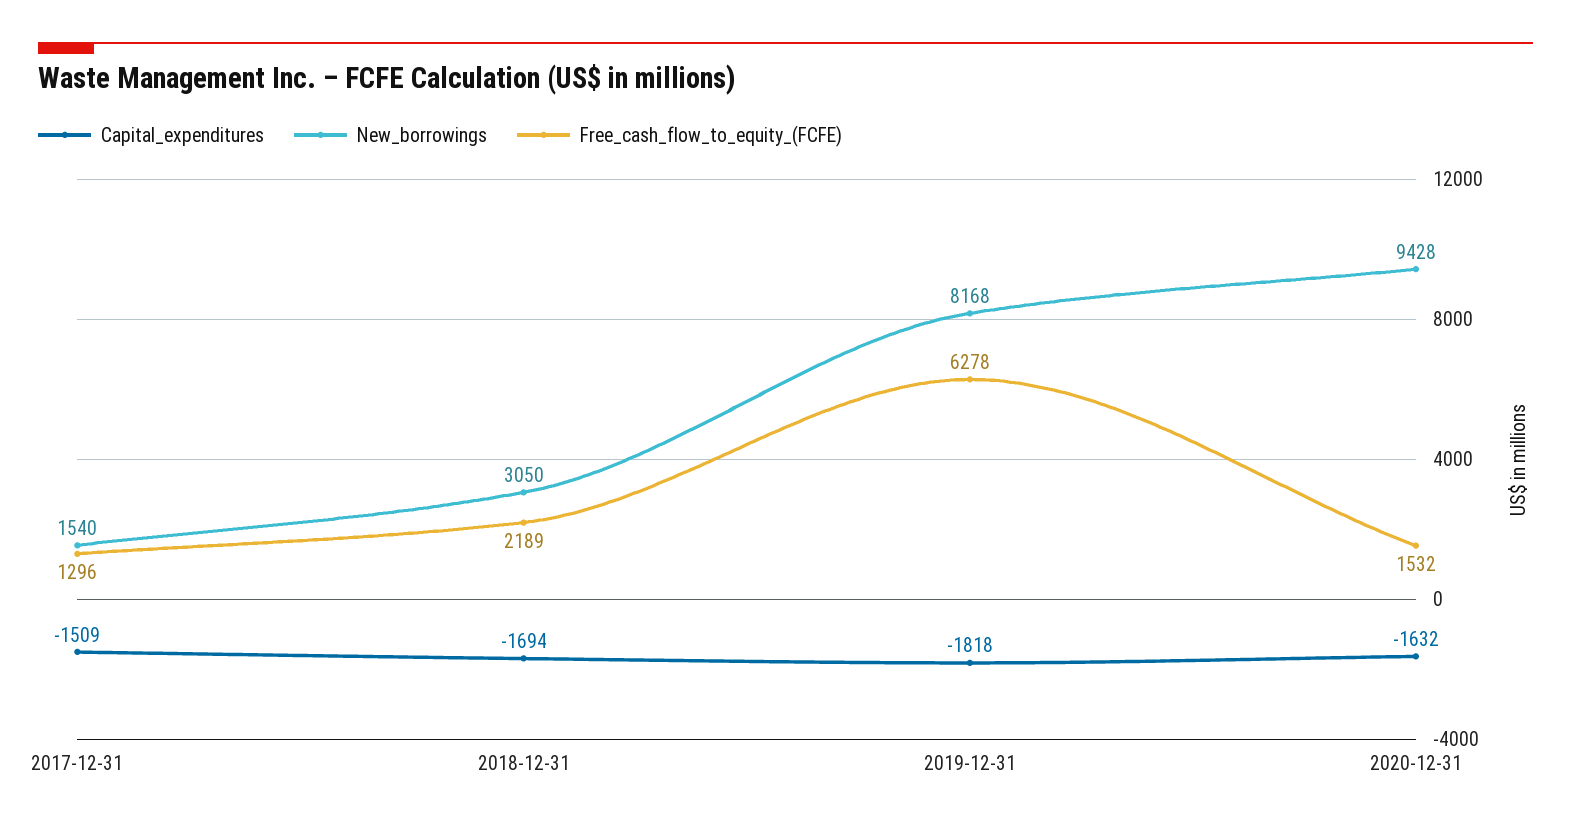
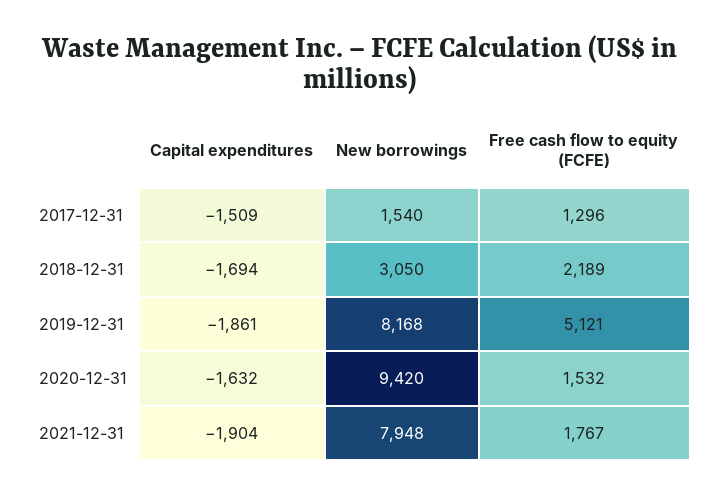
Capital_expenditures, 2019-12-31: -1818 -> -1861
Free_cash_flow_to_equity_(FCFE), 2019-12-31: 6278 -> 5121
New_borrowings, 2020-12-31: 9428 -> 9420
Capital_expenditures, 2021-12-31: none -> -1904
New_borrowings, 2021-12-31: none -> 7948
Free_cash_flow_to_equity_(FCFE), 2021-12-31: none -> 1767

